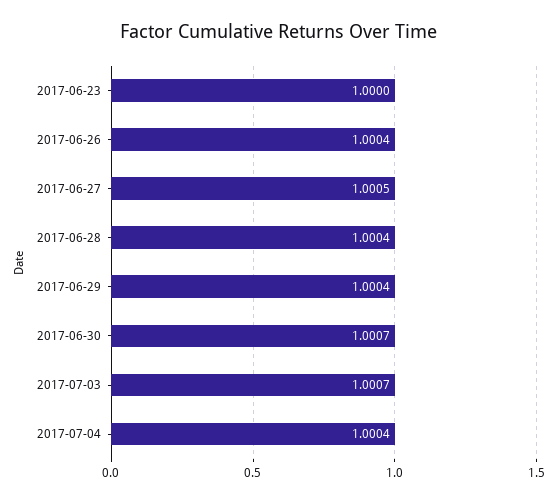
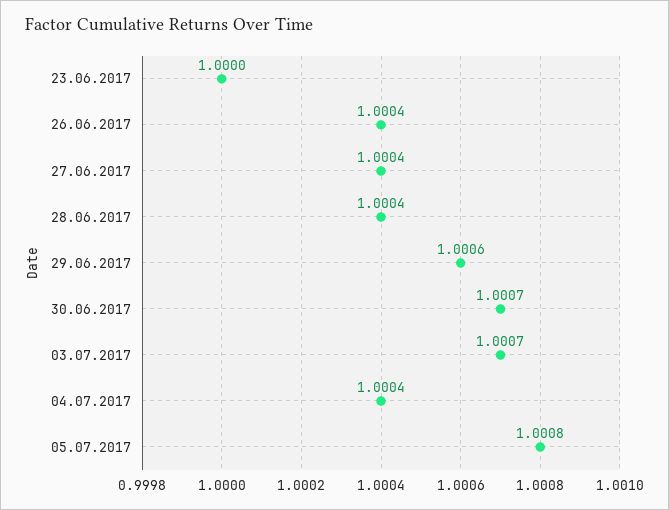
2017-06-27: 1.0005 -> 1.0004
2017-06-29: 1.0004 -> 1.0006
05.07.2017: none -> 1.0008

